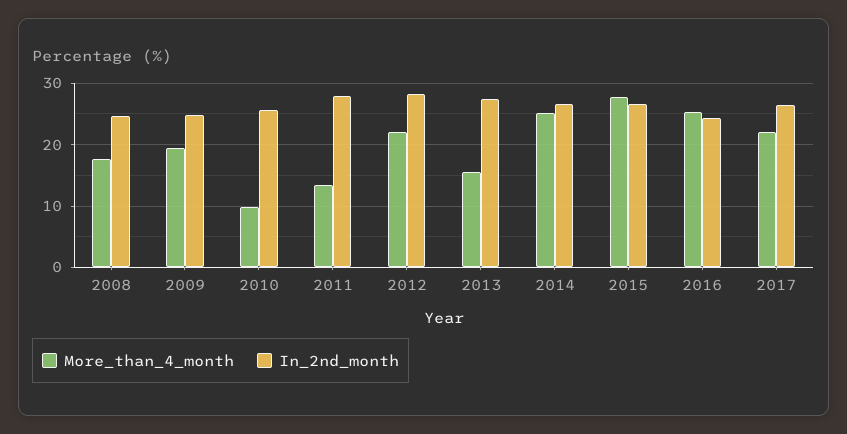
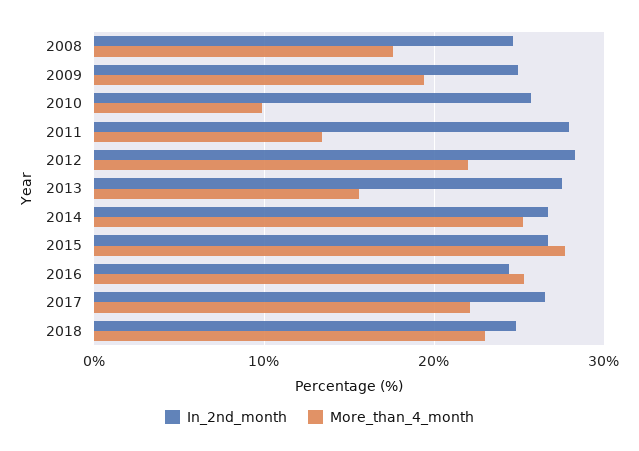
In_2nd_month, 2018: none -> 25
More_than_4_month, 2018: none -> 23

